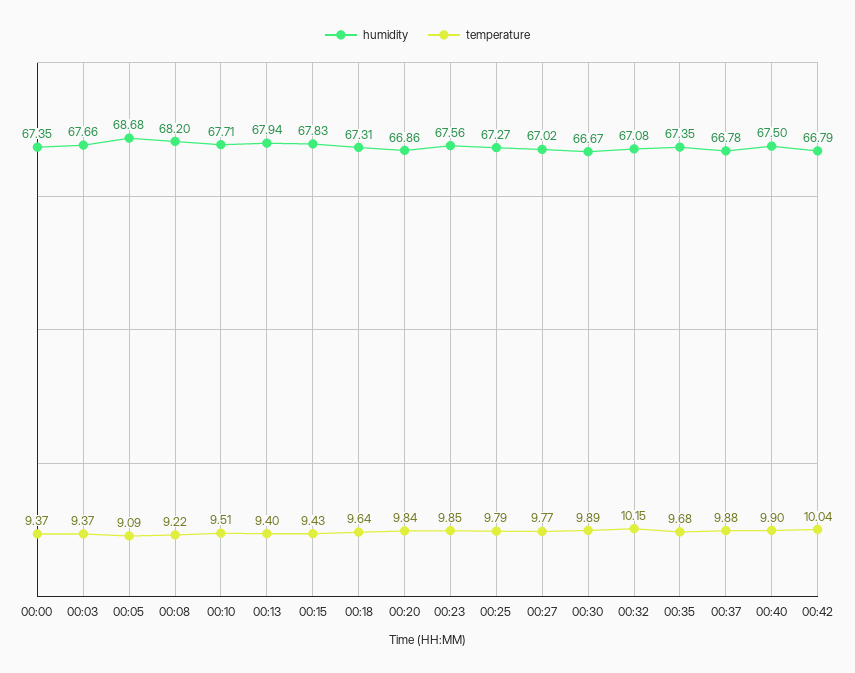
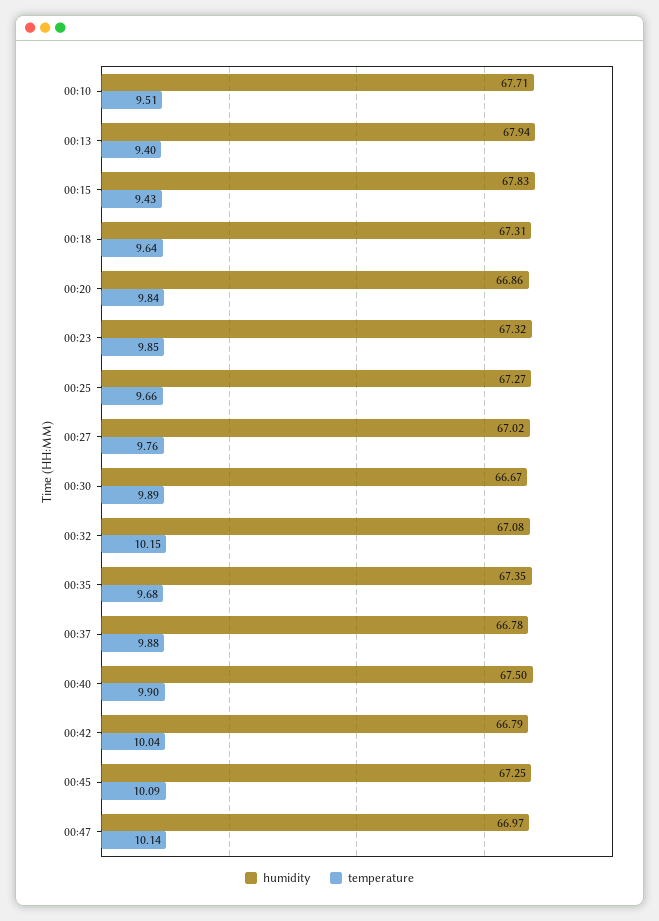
humidity, 00:00: 67.35 -> none
temperature, 00:00: 9.37 -> none
humidity, 00:03: 67.66 -> none
temperature, 00:03: 9.37 -> none
humidity, 00:05: 68.68 -> none
temperature, 00:05: 9.09 -> none
humidity, 00:08: 68.2 -> none
temperature, 00:08: 9.22 -> none
humidity, 00:23: 67.56 -> 67.32
temperature, 00:25: 9.79 -> 9.66
temperature, 00:27: 9.77 -> 9.76
humidity, 00:45: none -> 67.25
temperature, 00:45: none -> 10.09
humidity, 00:47: none -> 66.97
temperature, 00:47: none -> 10.14

